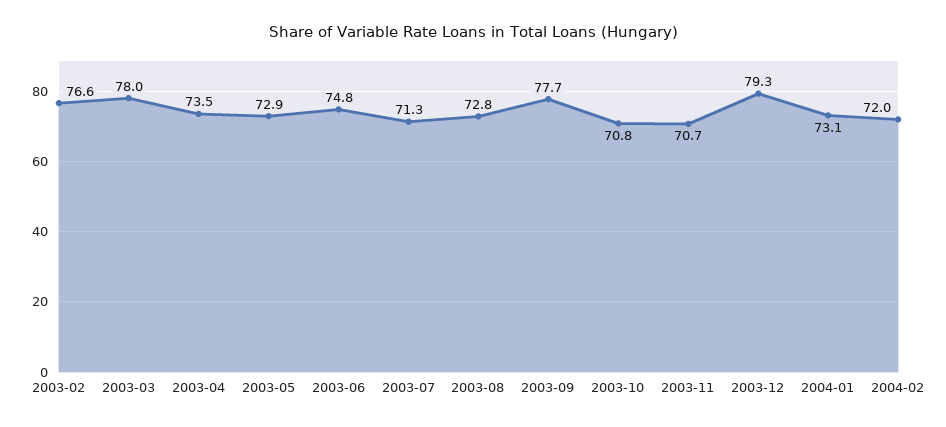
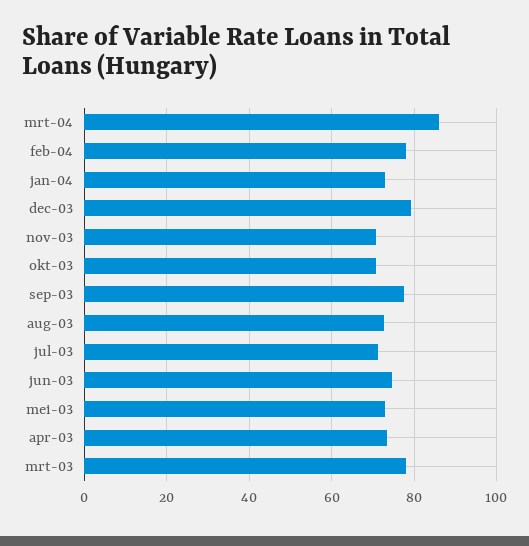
2003-02: 76.6 -> none
2004-02: 72 -> 78
mrt-04: none -> 86

